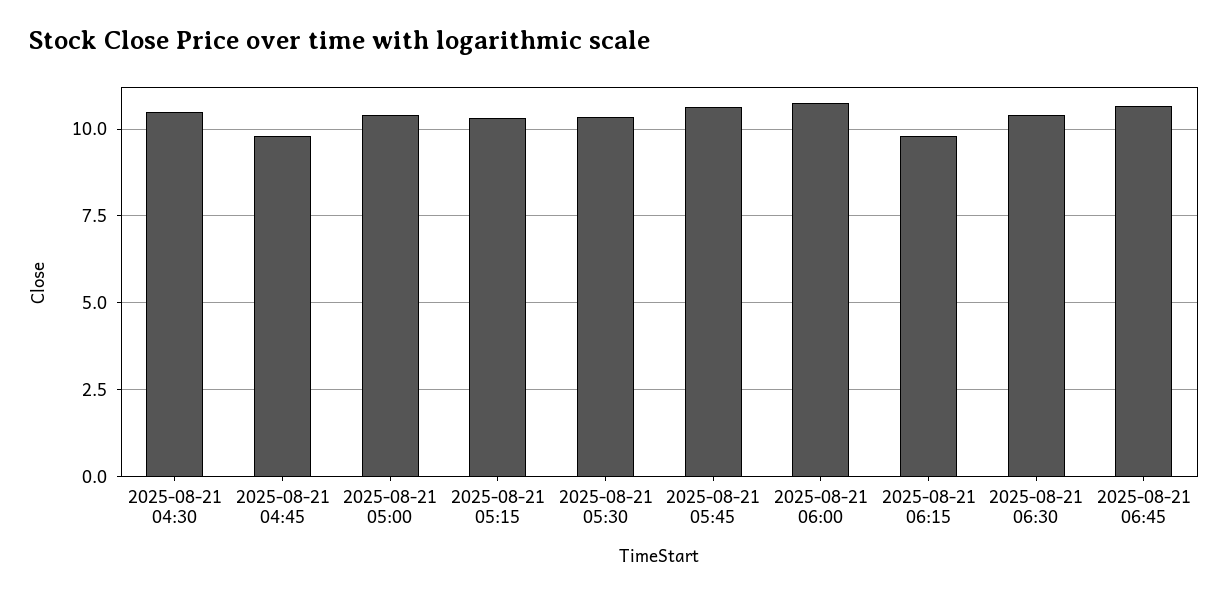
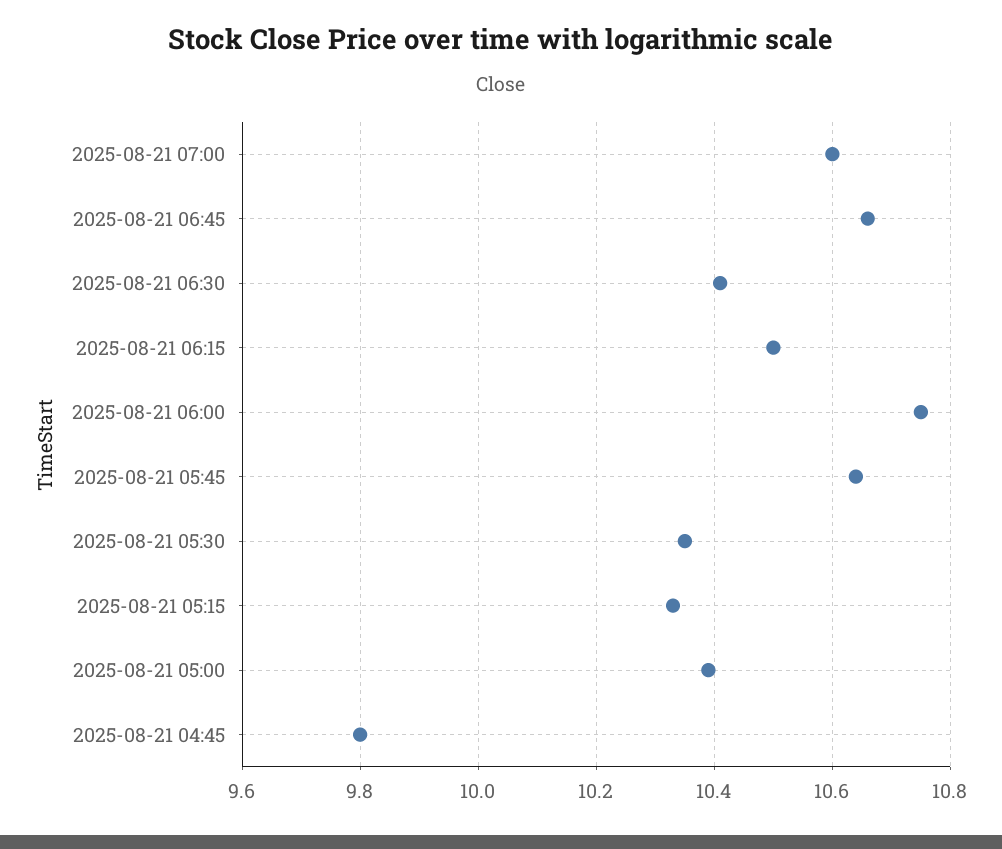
2025-08-21 04:30: 10.5 -> none
2025-08-21 06:15: 9.75 -> 10.5
2025-08-21 07:00: none -> 10.6

